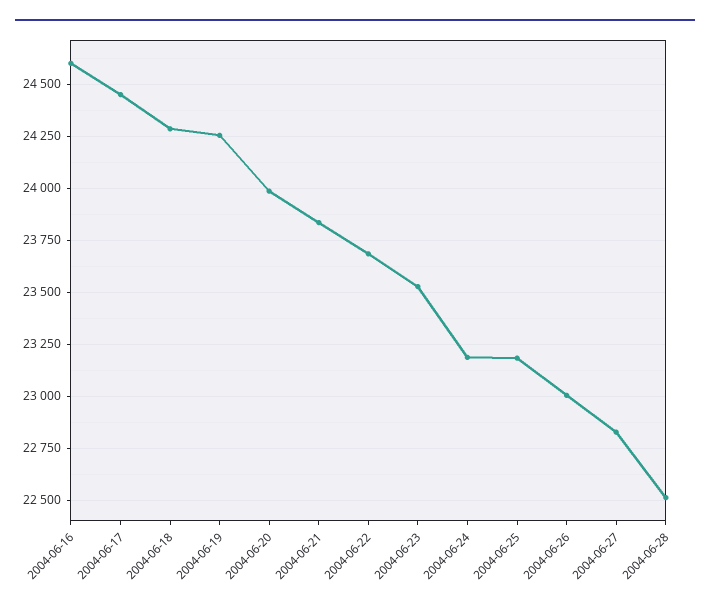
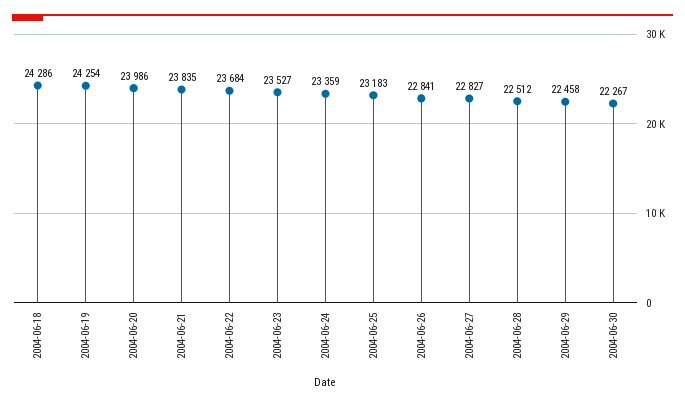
2004-06-16: 24600 -> none
2004-06-17: 24450 -> none
2004-06-24: 23200 -> 23359
2004-06-26: 23000 -> 22841
2004-06-29: none -> 22458
2004-06-30: none -> 22267

